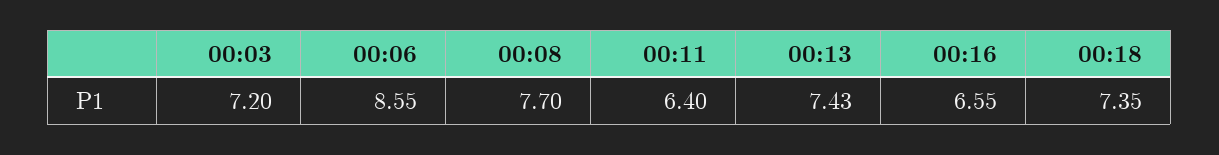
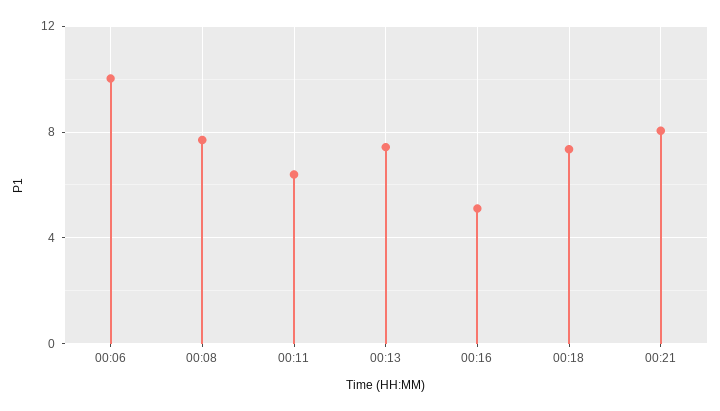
00:03: 7.2 -> none
00:06: 8.55 -> 10
00:16: 6.55 -> 5
00:21: none -> 8

